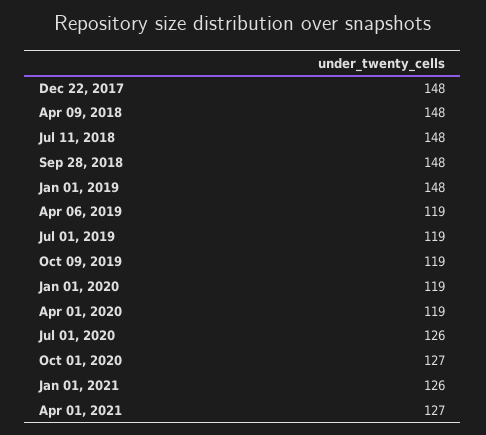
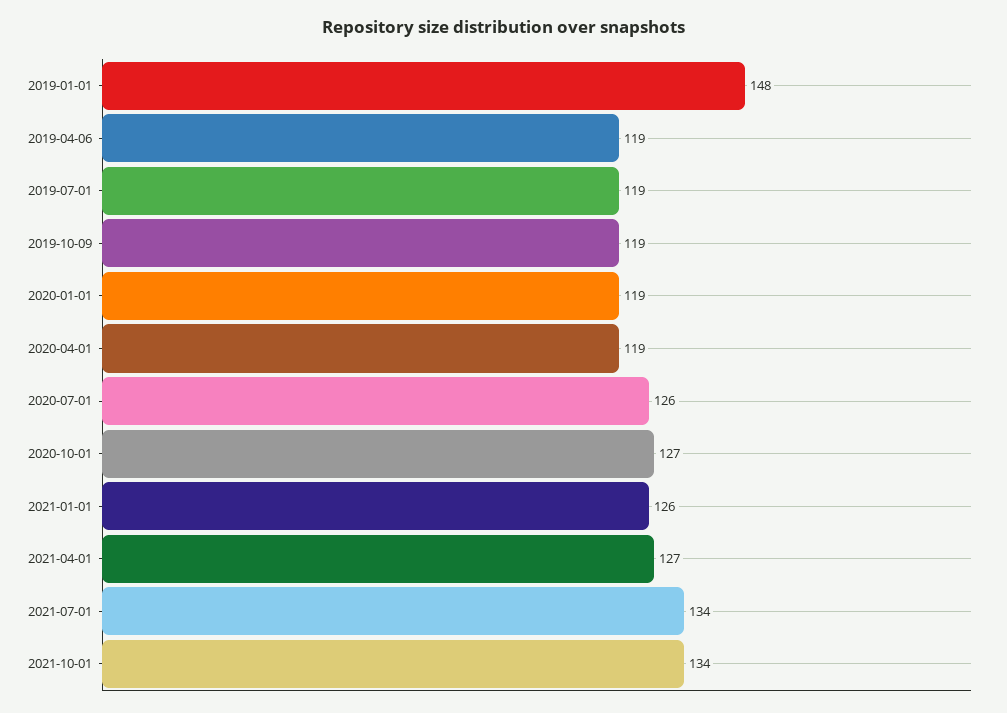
Dec 22, 2017: 148 -> none
Apr 09, 2018: 148 -> none
Jul 11, 2018: 148 -> none
Sep 28, 2018: 148 -> none
2021-07-01: none -> 134
2021-10-01: none -> 134

